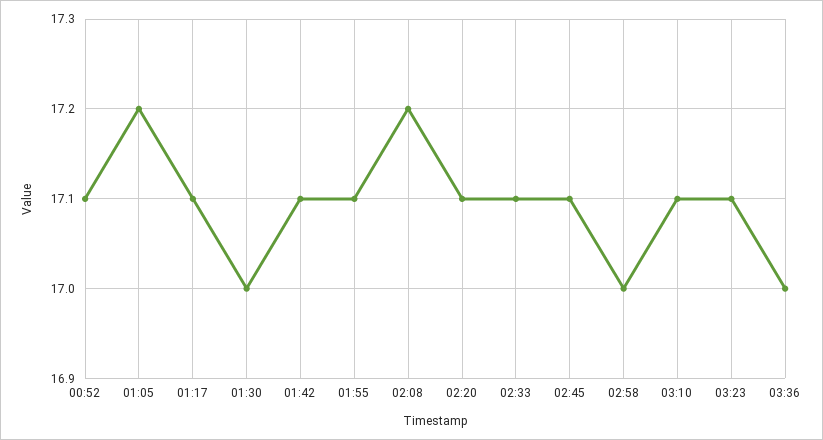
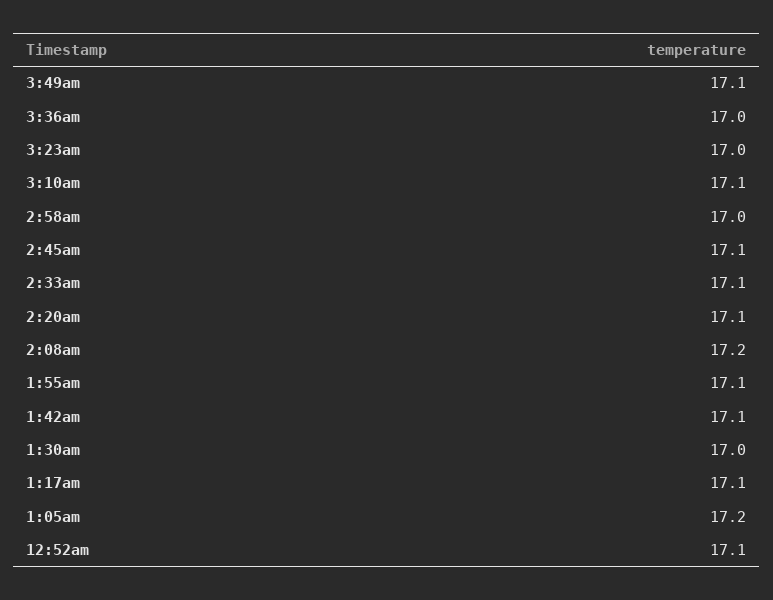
03:23: 17.1 -> 17
3:49am: none -> 17.1

